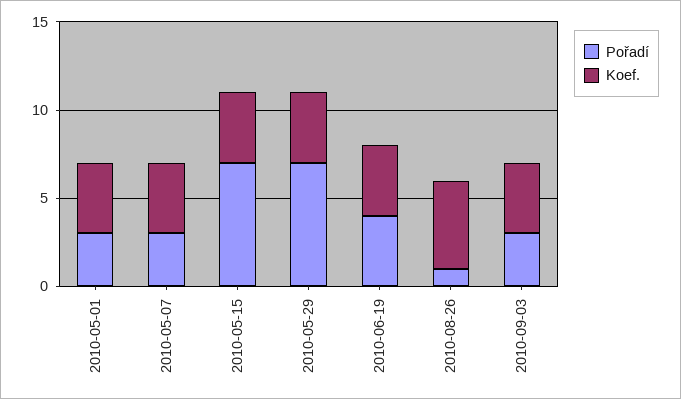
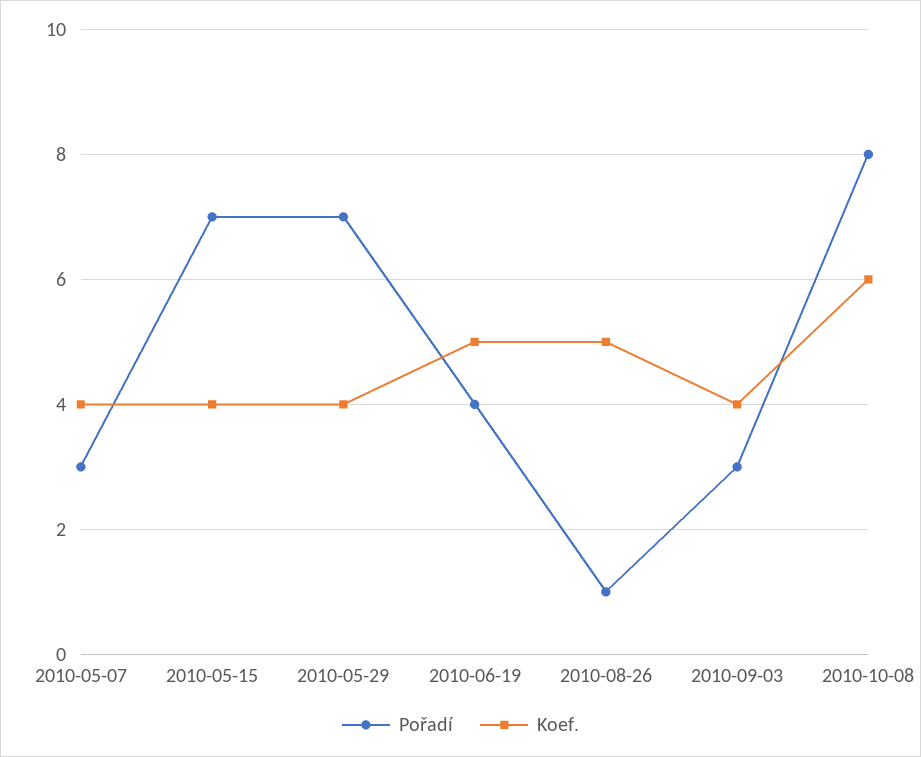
Pořadí, 2010-05-01: 3 -> none
Koef., 2010-05-01: 4 -> none
Koef., 2010-06-19: 4 -> 5
Pořadí, 2010-10-08: none -> 8
Koef., 2010-10-08: none -> 6

